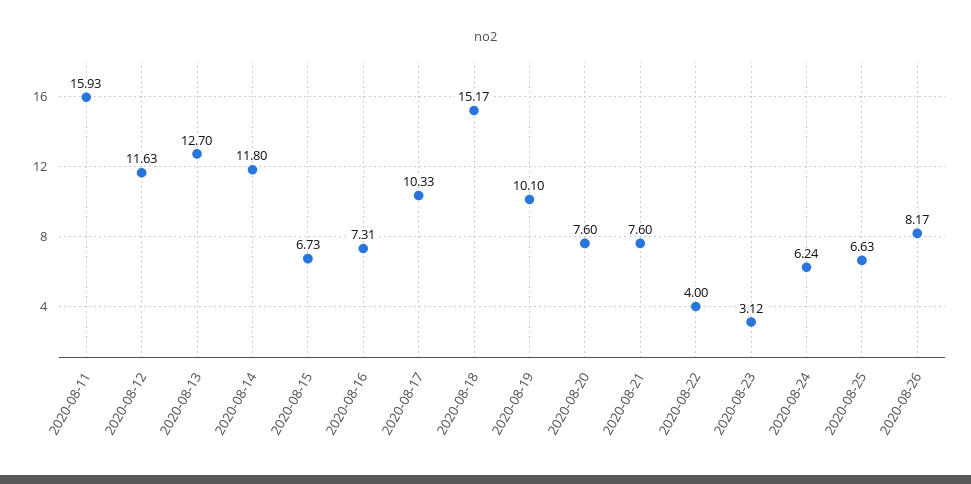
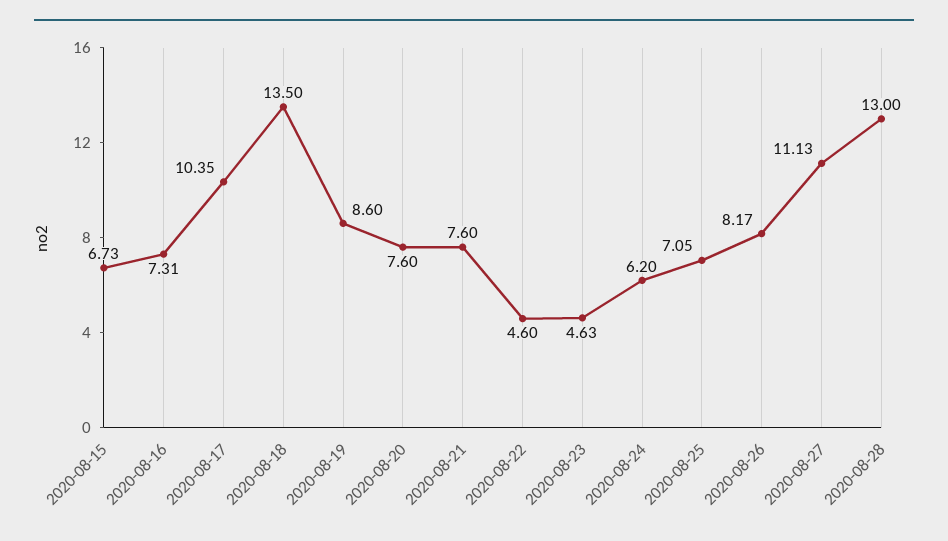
2020-08-11: 15.93 -> none
2020-08-12: 11.63 -> none
2020-08-13: 12.7 -> none
2020-08-14: 11.8 -> none
2020-08-17: 10.33 -> 10.35
2020-08-18: 15.17 -> 13.5
2020-08-19: 10.1 -> 8.6
2020-08-22: 4 -> 4.6
2020-08-23: 3.12 -> 4.63
2020-08-24: 6.24 -> 6.2
2020-08-25: 6.63 -> 7.05
2020-08-27: none -> 11.13
2020-08-28: none -> 13

